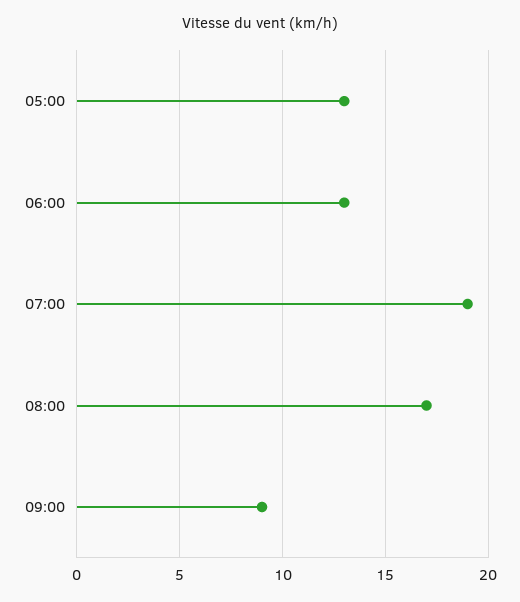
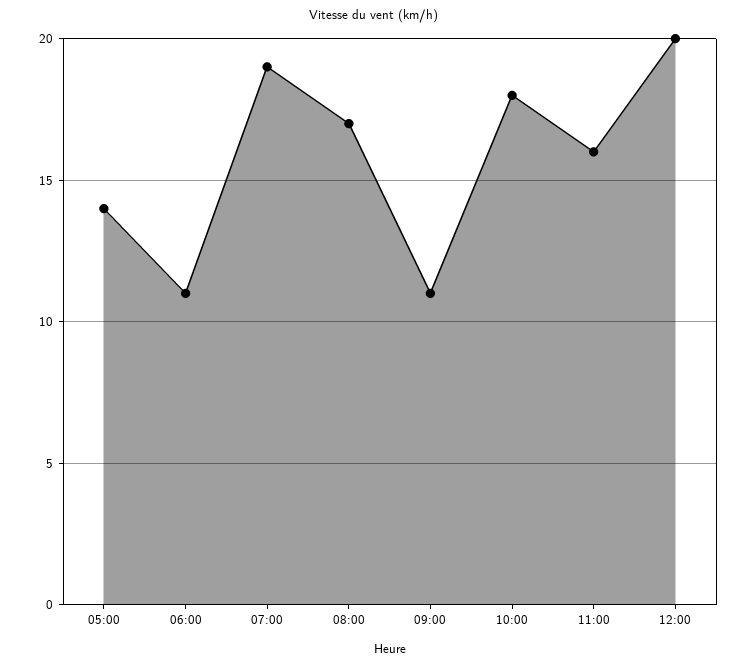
05:00: 13 -> 14
06:00: 13 -> 11
09:00: 9 -> 11
10:00: none -> 18
11:00: none -> 16
12:00: none -> 20

